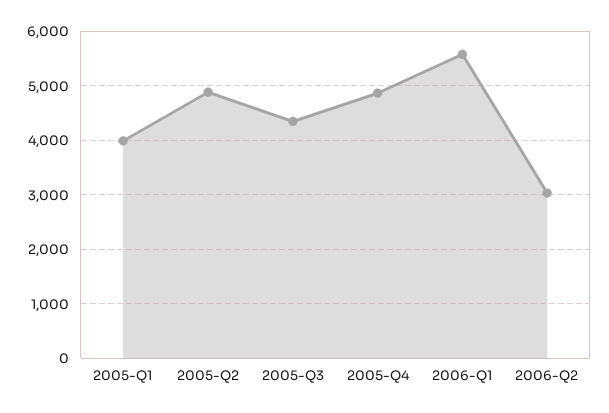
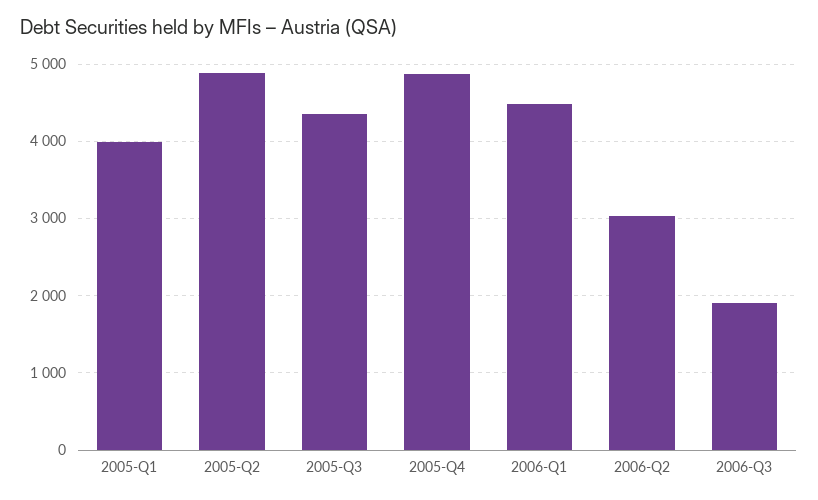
2006-Q1: 5600 -> 4500
2006-Q3: none -> 1900

